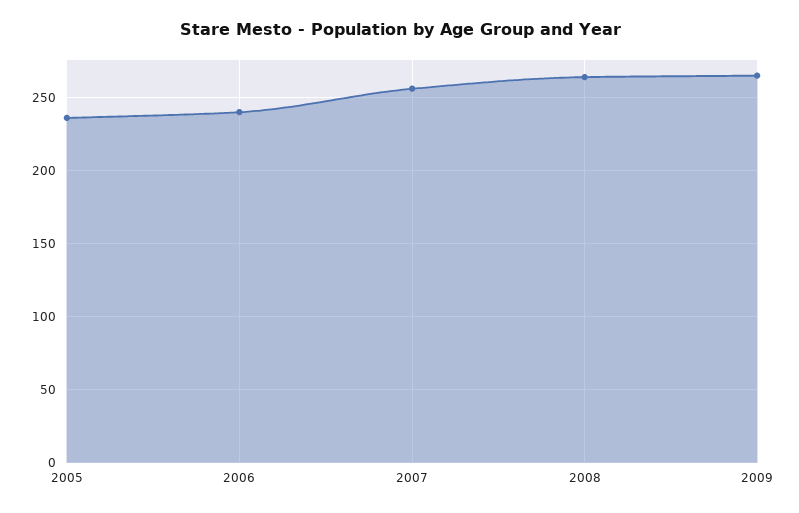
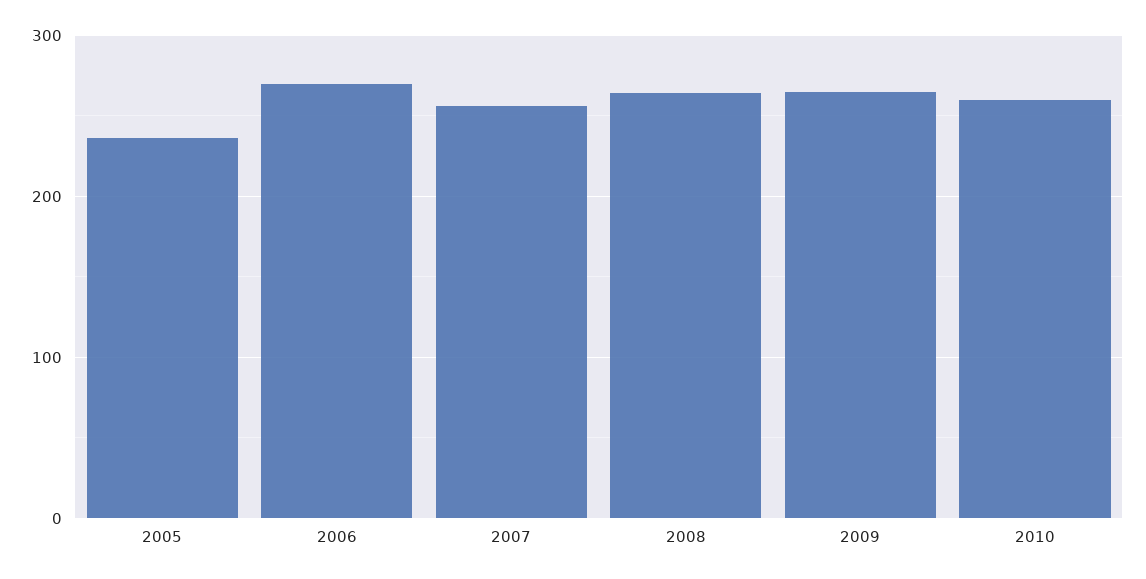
2006: 240 -> 270
2010: none -> 260

